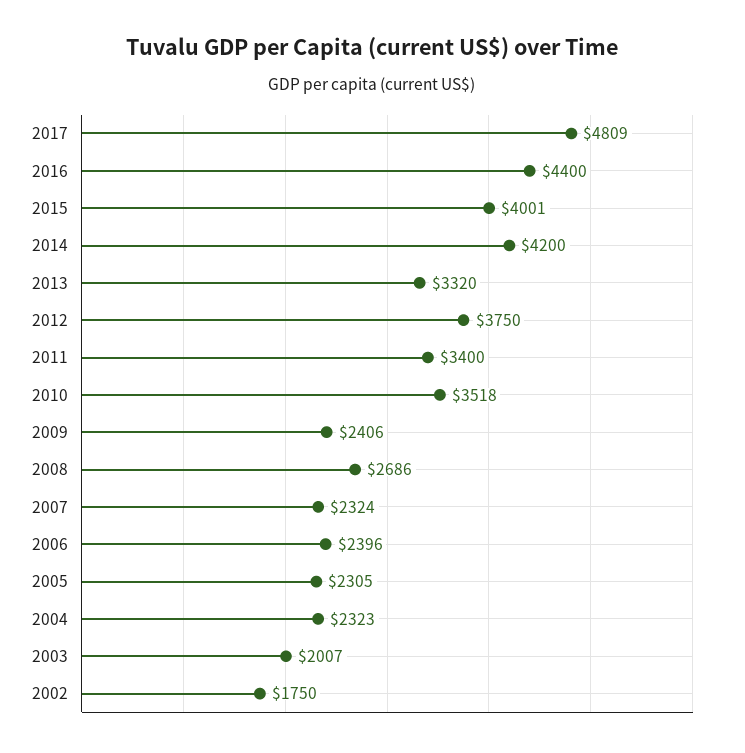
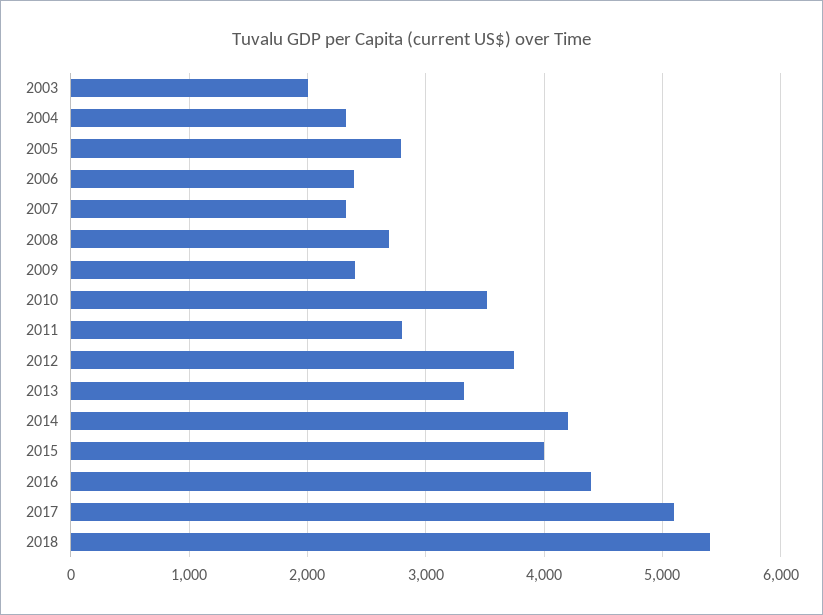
2017: 4809 -> 5100
2011: 3400 -> 2800
2005: 2305 -> 2800
2002: 1750 -> none
2018: none -> 5400

